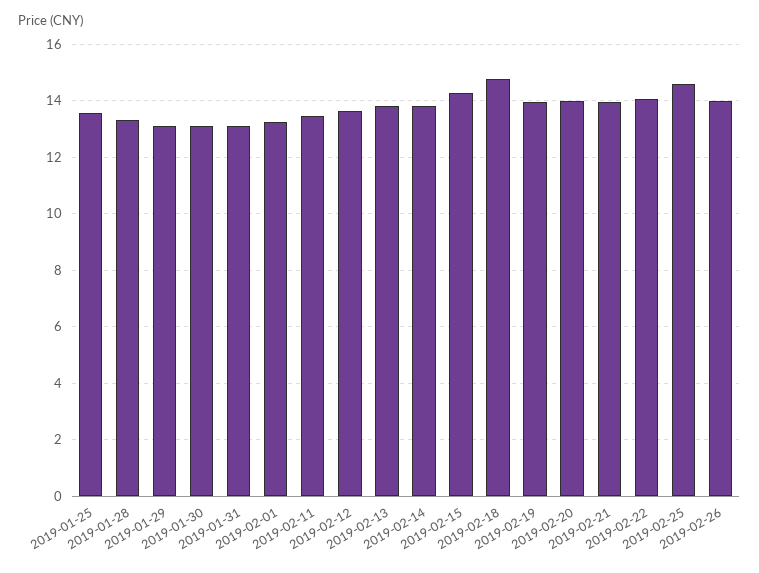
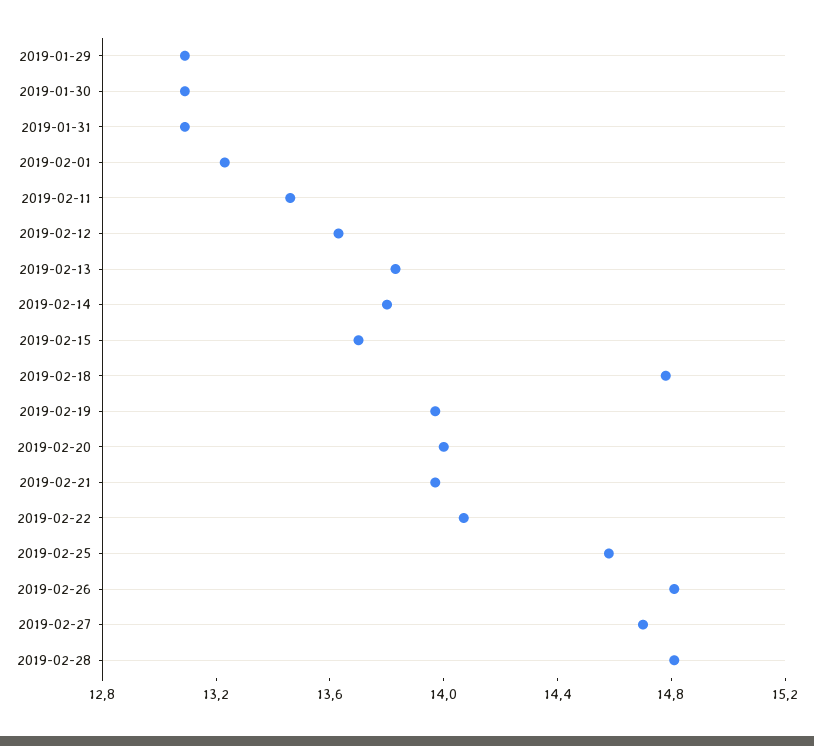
2019-01-25: 13.5 -> none
2019-01-28: 13.25 -> none
2019-02-15: 14.25 -> 13.7
2019-02-26: 14 -> 14.8
2019-02-27: none -> 14.7
2019-02-28: none -> 14.8

